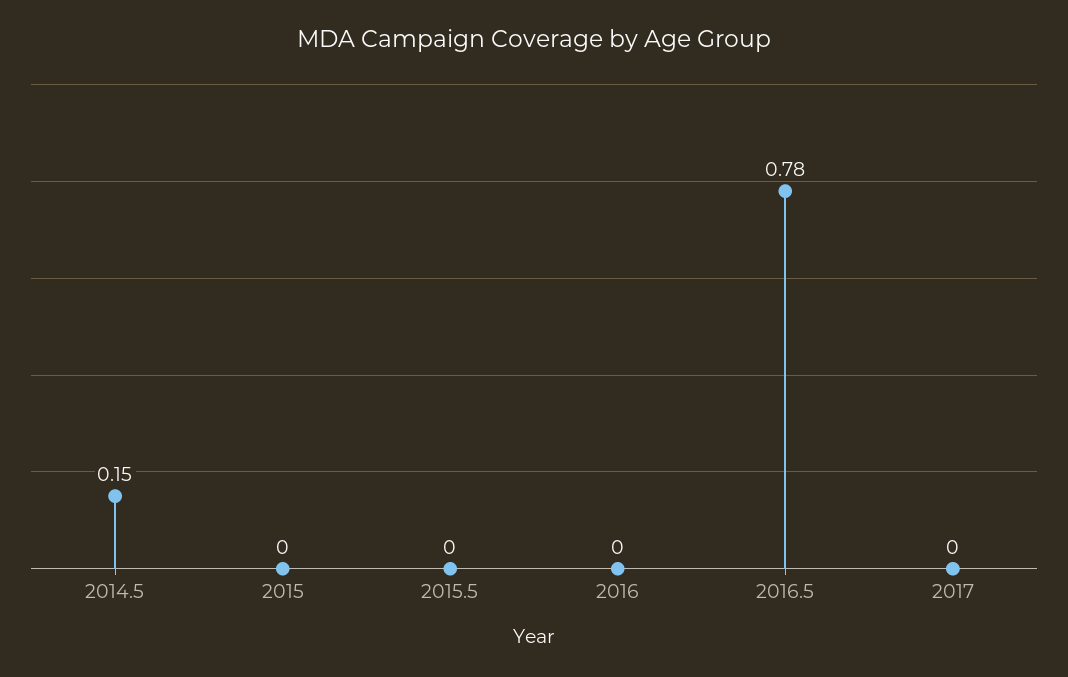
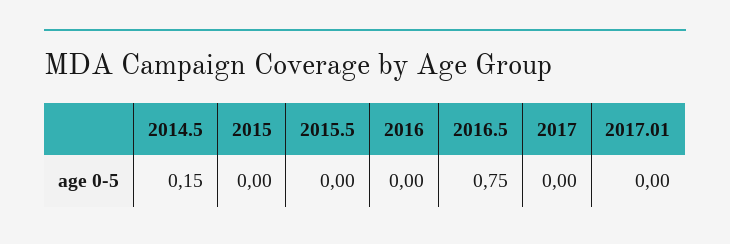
2016.5: 0.78 -> 0.75
2017.01: none -> 0

